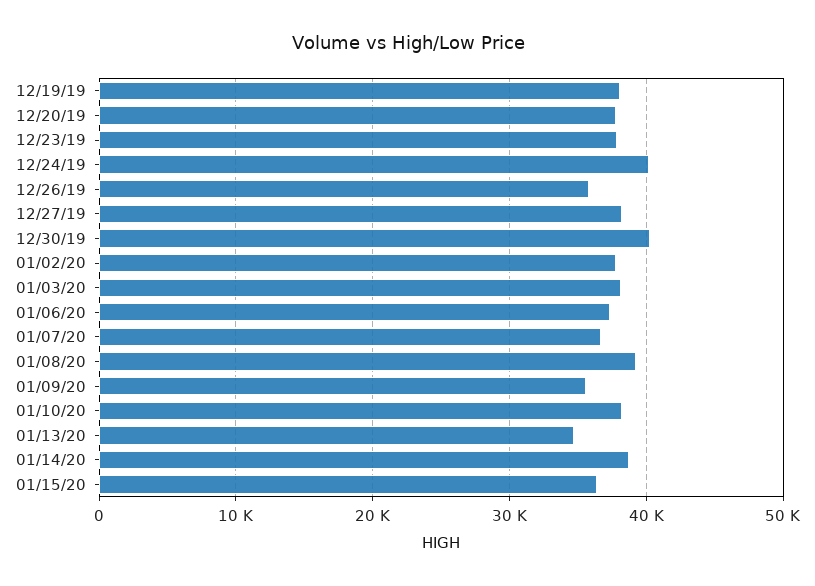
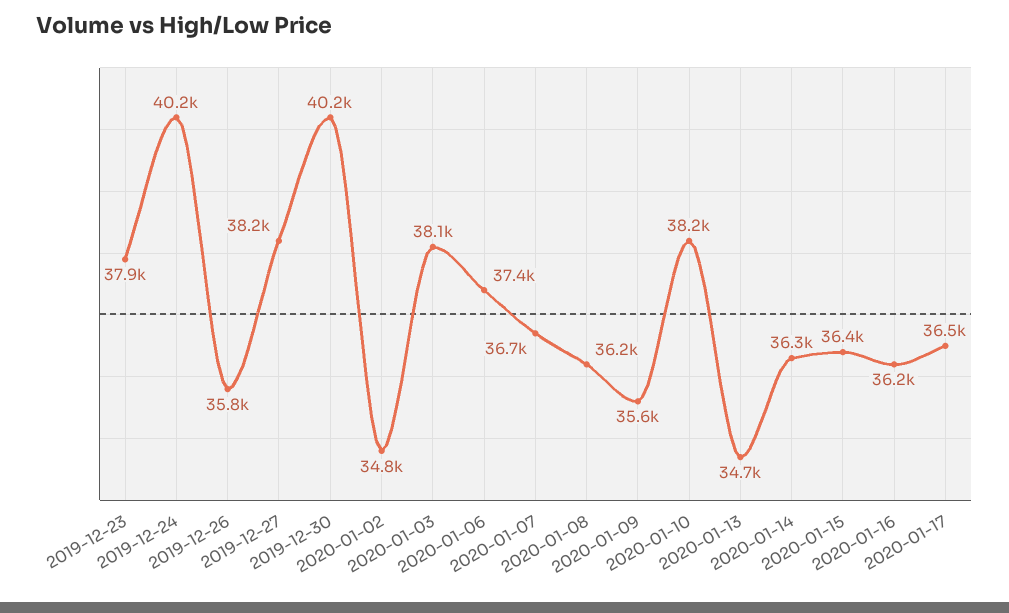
12/19/19: 38000 -> none
12/20/19: 38000 -> none
01/02/20: 38000 -> 34800
01/08/20: 39000 -> 36200
01/14/20: 39000 -> 36300
2020-01-16: none -> 36200
2020-01-17: none -> 36500

